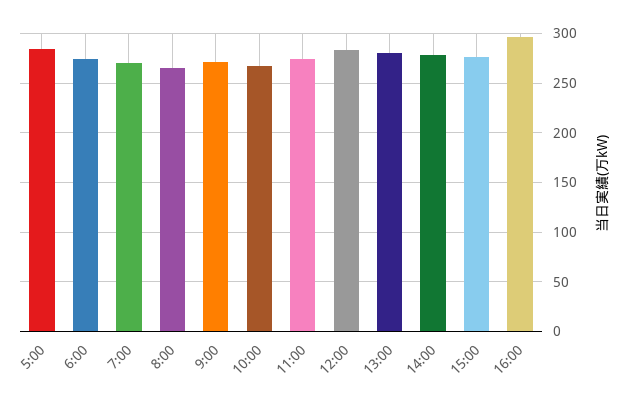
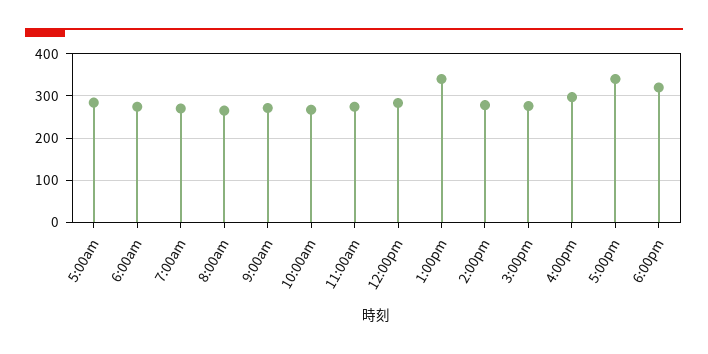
13:00: 280 -> 340
5:00pm: none -> 340
6:00pm: none -> 320

